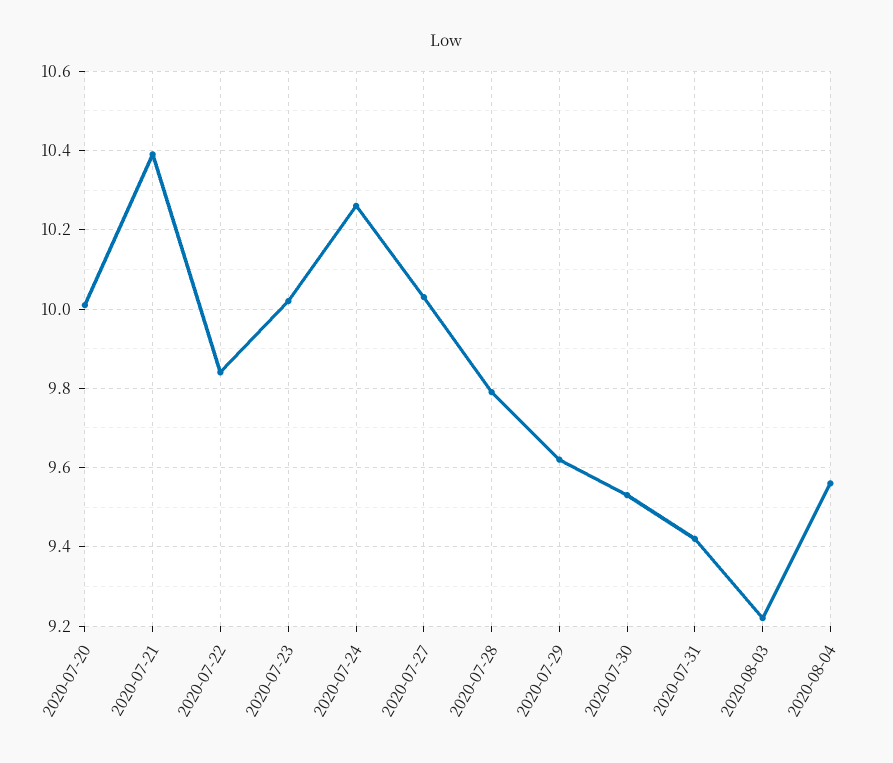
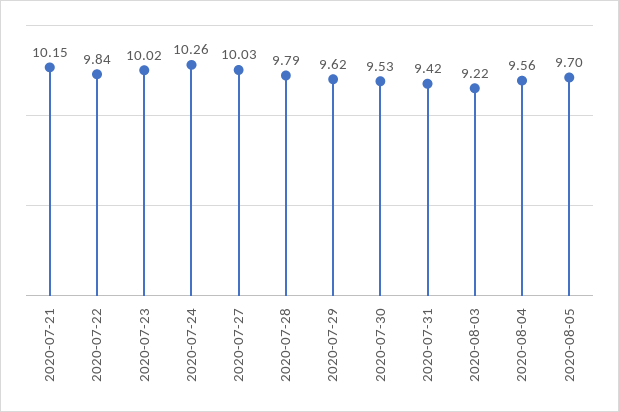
2020-07-20: 10 -> none
2020-07-21: 10.4 -> 10.15
2020-08-05: none -> 9.7

